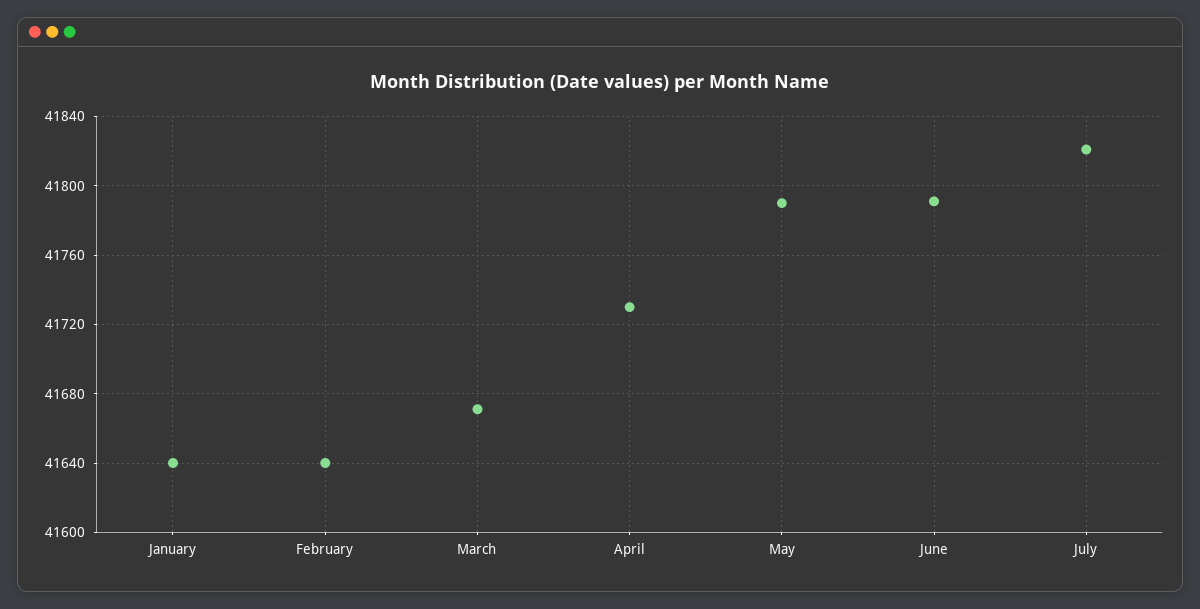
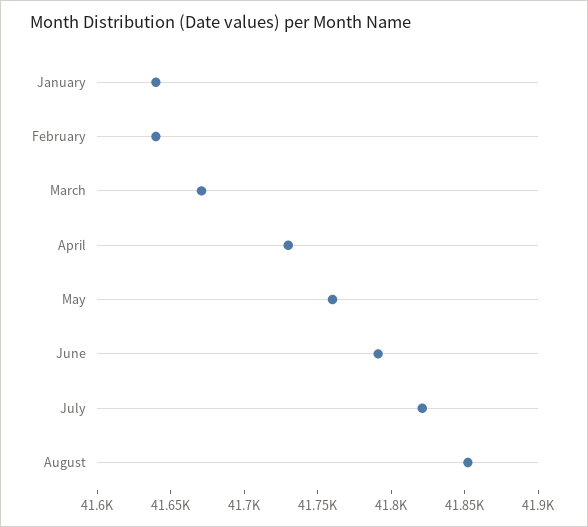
May: 41790 -> 41760
August: none -> 41850

